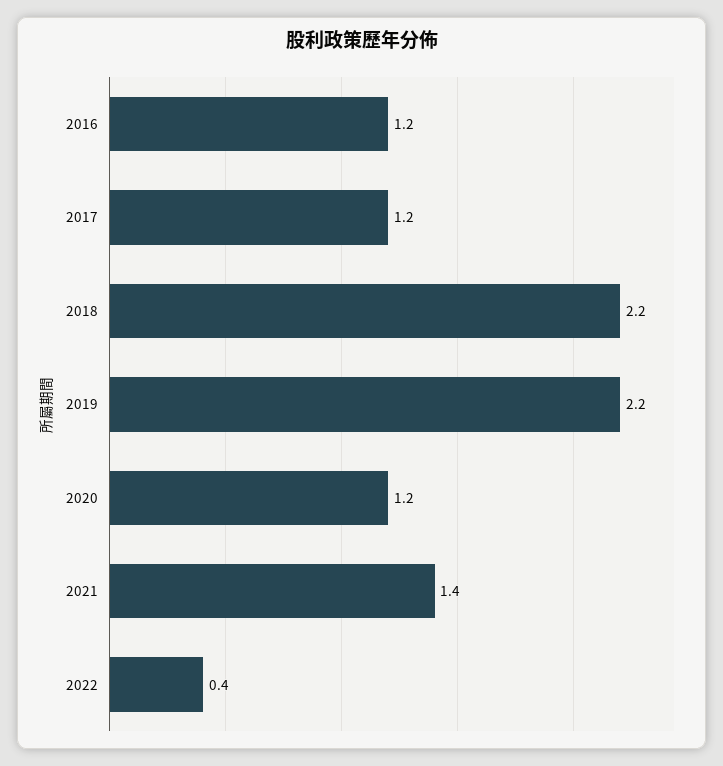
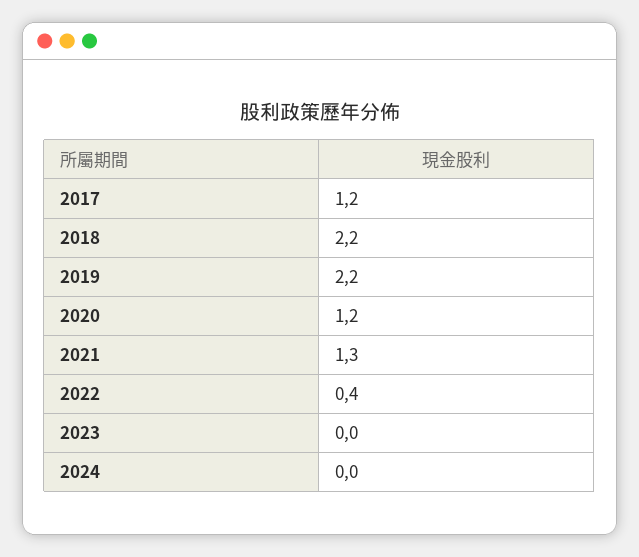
2016: 1.2 -> none
2021: 1.4 -> 1.3
2023: none -> 0
2024: none -> 0

